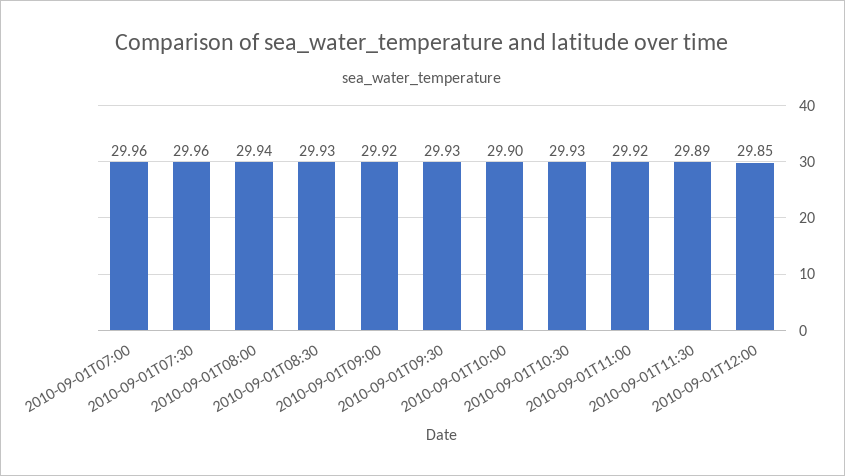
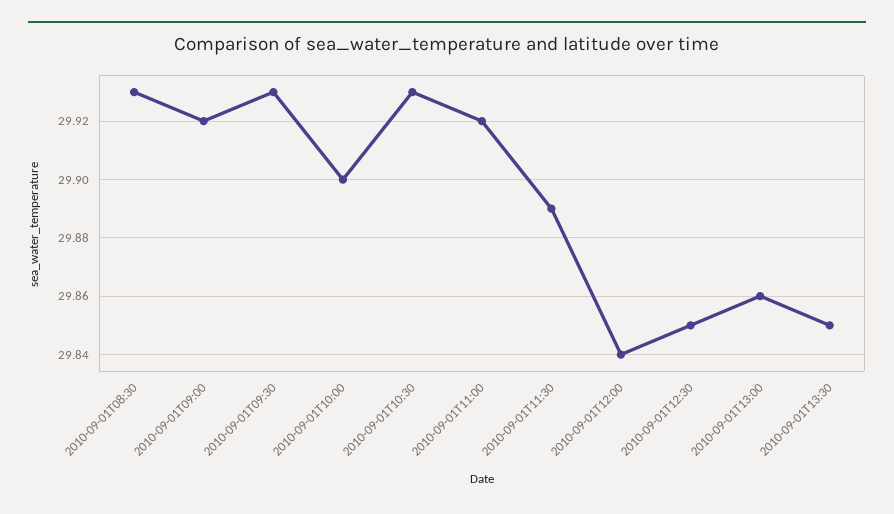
2010-09-01T07:00: 29.96 -> none
2010-09-01T07:30: 29.96 -> none
2010-09-01T08:00: 29.94 -> none
2010-09-01T12:00: 29.85 -> 29.84
2010-09-01T12:30: none -> 29.85
2010-09-01T13:00: none -> 29.86
2010-09-01T13:30: none -> 29.85

